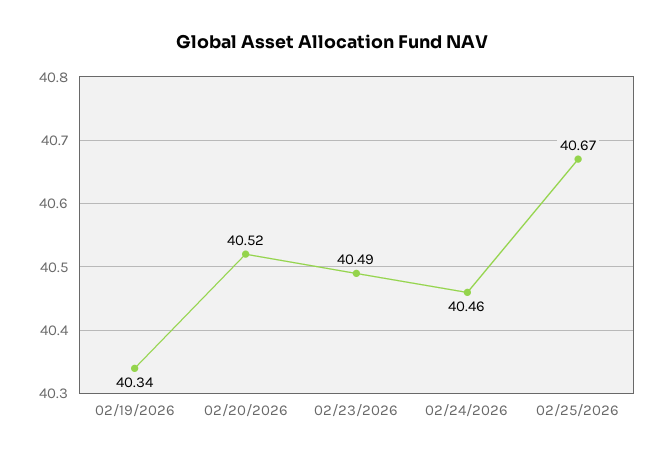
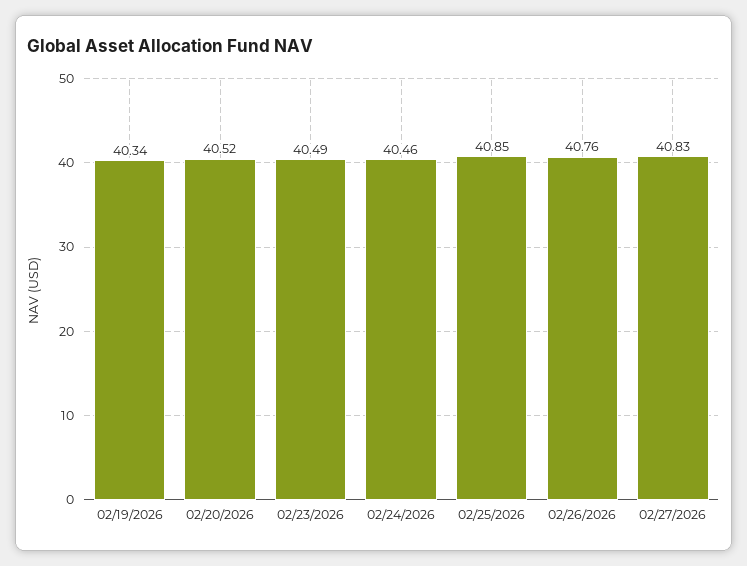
02/25/2026: 40.67 -> 40.85
02/26/2026: none -> 40.76
02/27/2026: none -> 40.83

